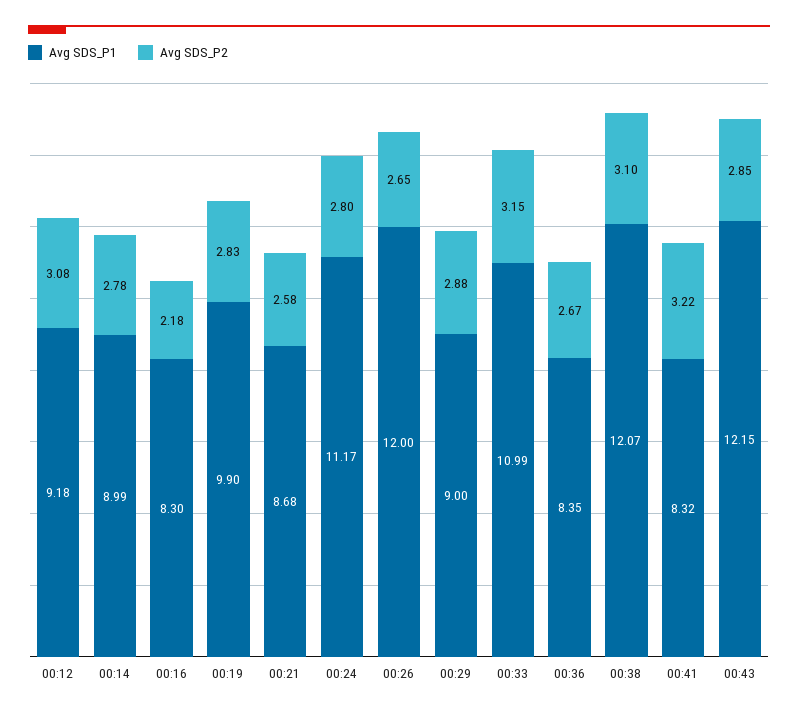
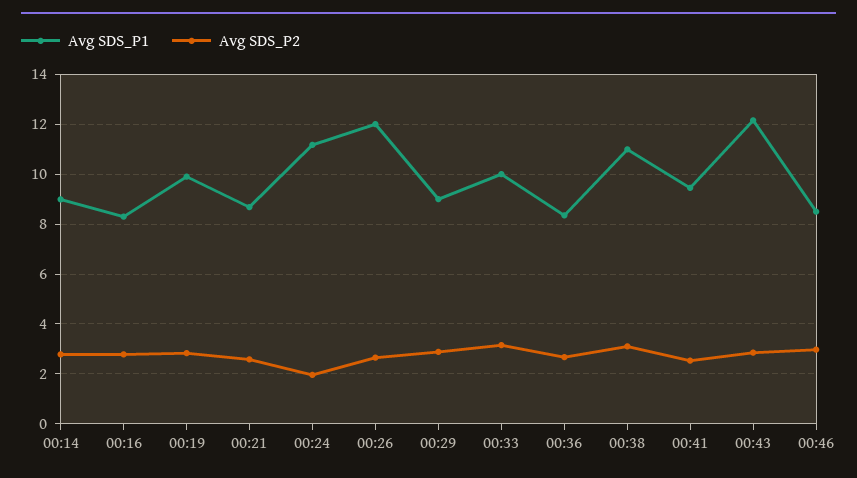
Avg SDS_P1, 00:12: 9.18 -> none
Avg SDS_P2, 00:12: 3.08 -> none
Avg SDS_P2, 00:16: 2.18 -> 2.75
Avg SDS_P2, 00:24: 2.8 -> 2
Avg SDS_P1, 00:33: 10.99 -> 10
Avg SDS_P1, 00:38: 12.07 -> 11
Avg SDS_P1, 00:41: 8.32 -> 9.5
Avg SDS_P2, 00:41: 3.22 -> 2.5
Avg SDS_P1, 00:46: none -> 8.5
Avg SDS_P2, 00:46: none -> 3

